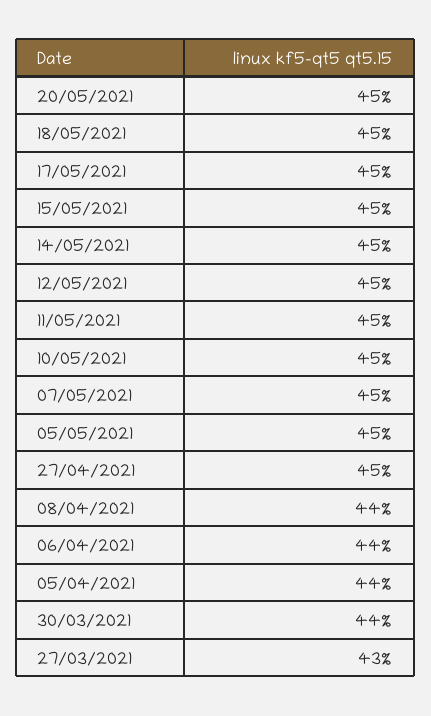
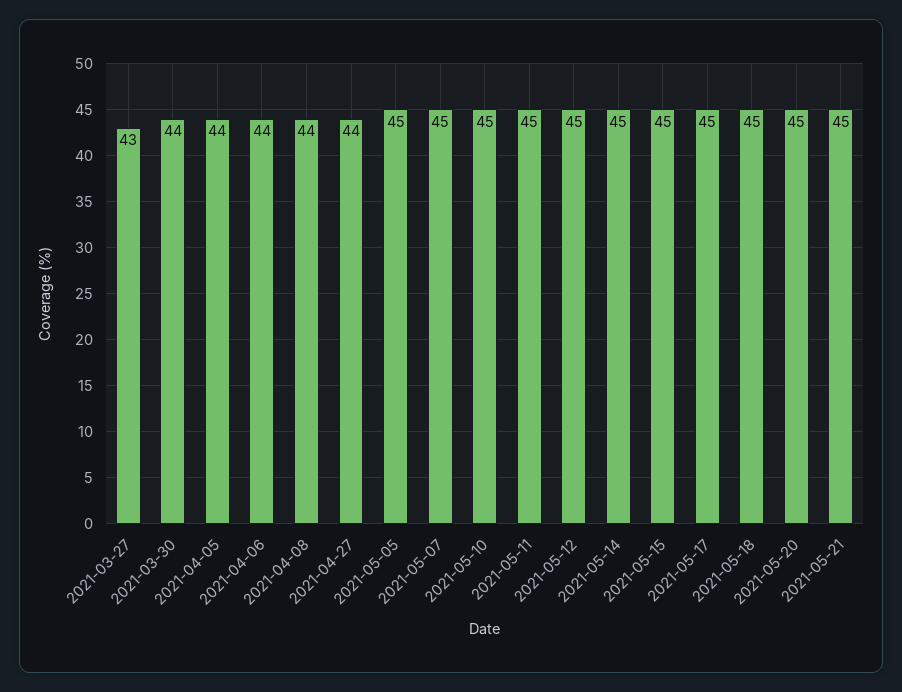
27/04/2021: 45 -> 44
2021-05-21: none -> 45

